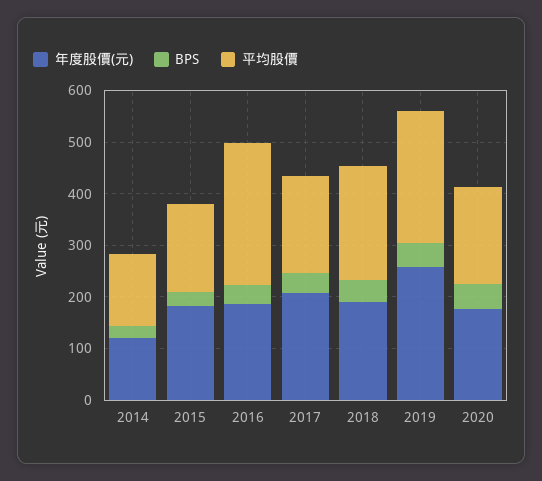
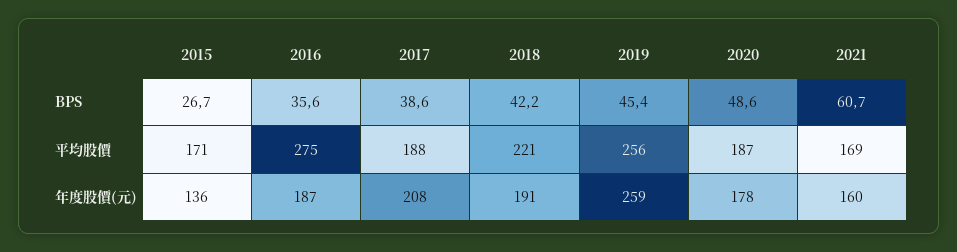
年度股價(元), 2014: 120 -> none
BPS, 2014: 20 -> none
平均股價, 2014: 140 -> none
年度股價(元), 2015: 180 -> 136
BPS, 2021: none -> 60.7
平均股價, 2021: none -> 169
年度股價(元), 2021: none -> 160

